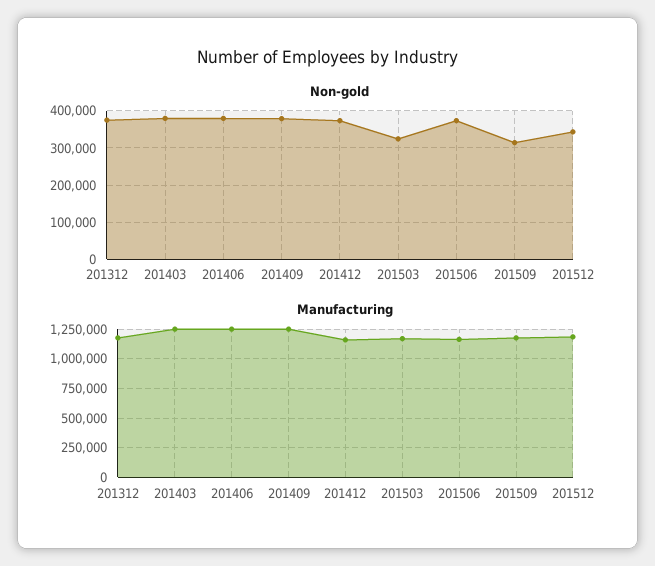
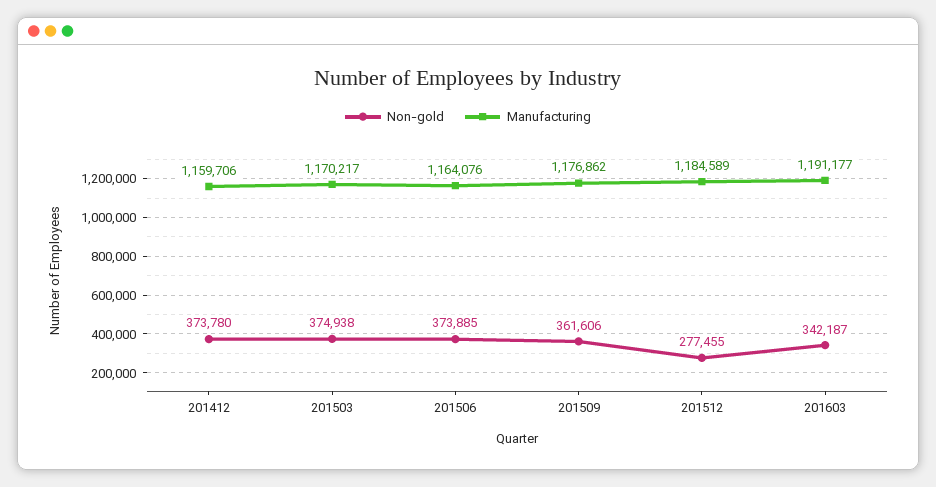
Non-gold, 201312: 380000 -> none
Non-gold, 201403: 380000 -> none
Non-gold, 201406: 380000 -> none
Non-gold, 201409: 380000 -> none
Non-gold, 201503: 320000 -> 374938
Non-gold, 201509: 320000 -> 361606
Non-gold, 201512: 340000 -> 277455
Manufacturing, 201312: 1250000 -> none
Manufacturing, 201403: 1250000 -> none
Manufacturing, 201406: 1250000 -> none
Manufacturing, 201409: 1250000 -> none
Non-gold, 201603: none -> 342187
Manufacturing, 201603: none -> 1191177

